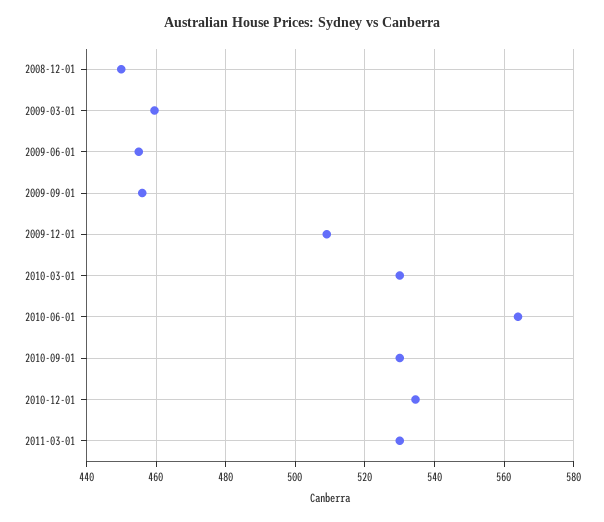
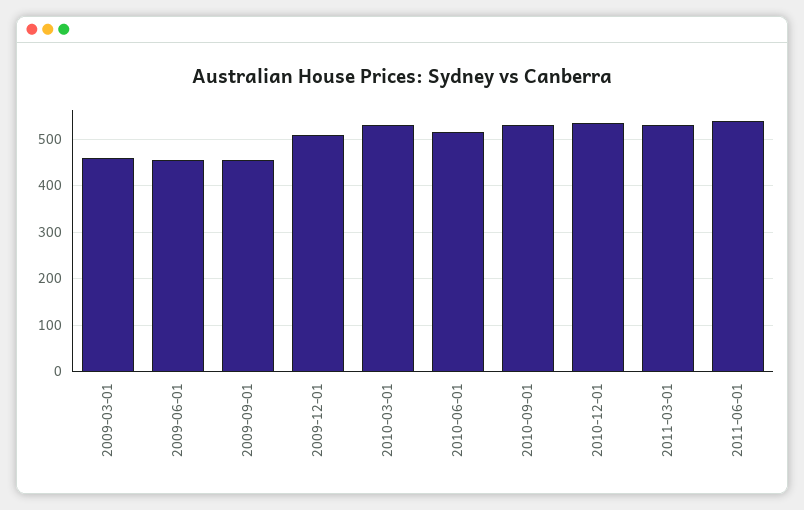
2008-12-01: 450 -> none
2010-06-01: 564 -> 520
2011-06-01: none -> 540

